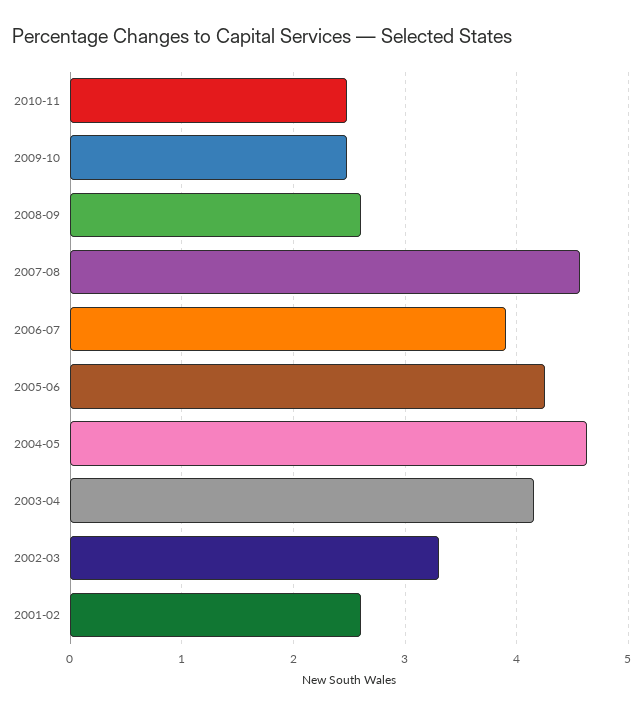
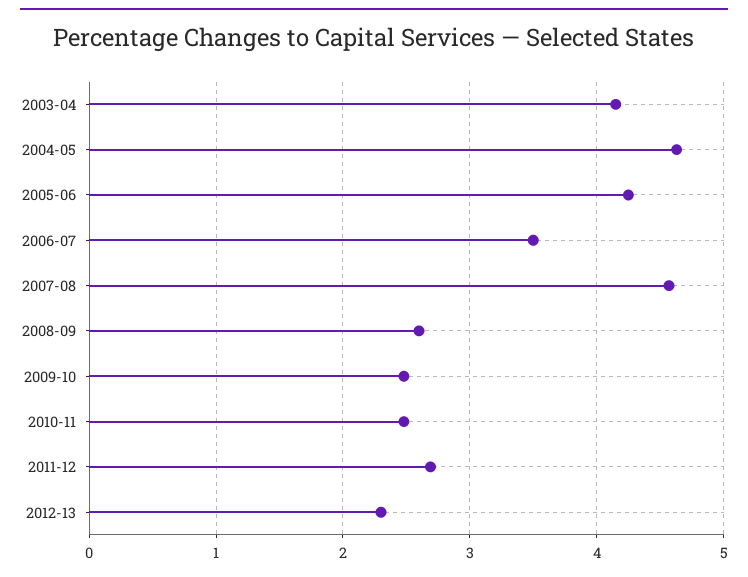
2006-07: 3.9 -> 3.5
2002-03: 3.3 -> none
2001-02: 2.6 -> none
2011-12: none -> 2.7
2012-13: none -> 2.3

